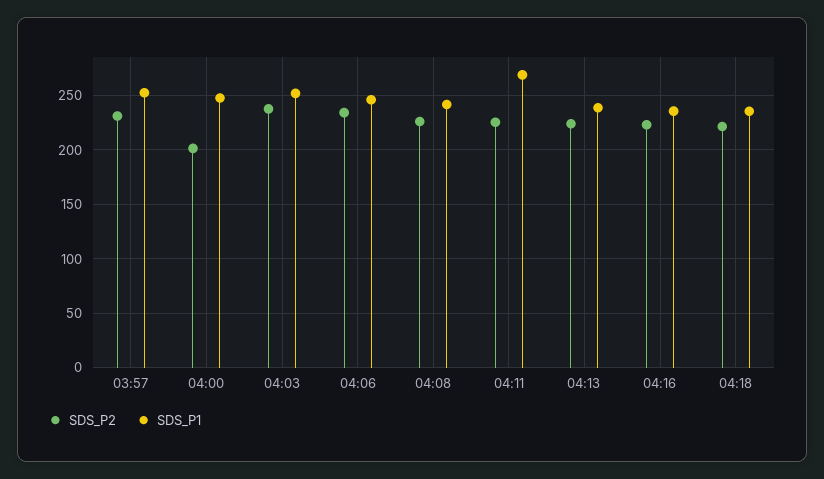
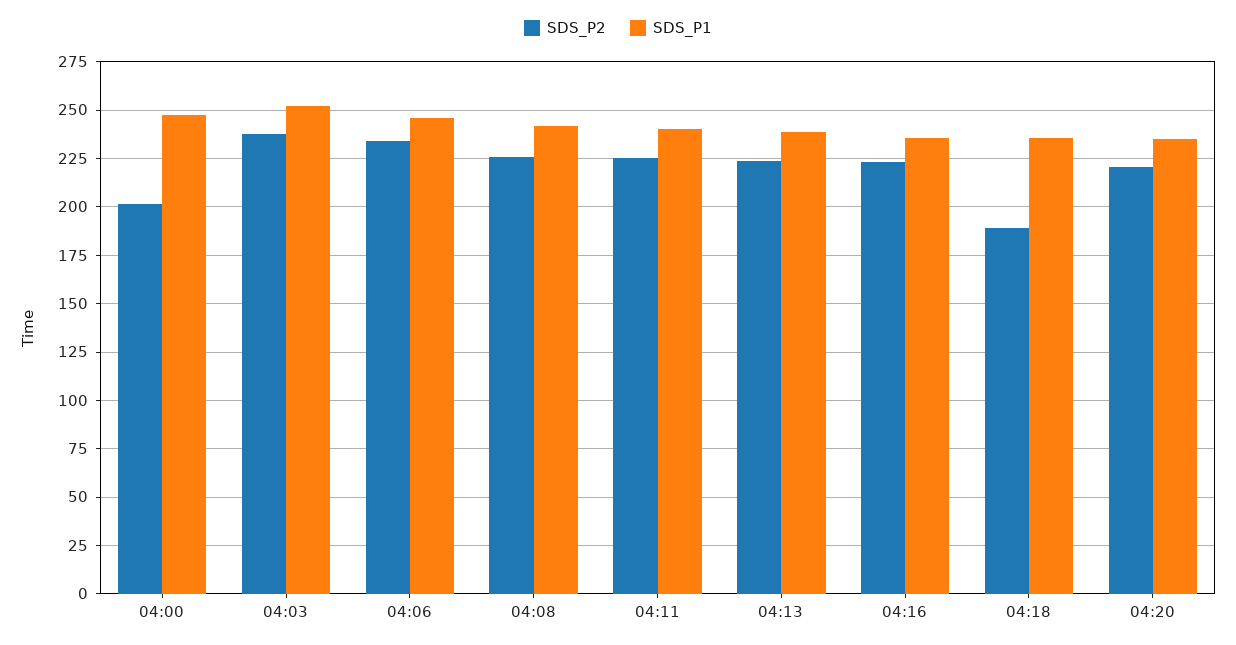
SDS_P2, 03:57: 230 -> none
SDS_P1, 03:57: 250 -> none
SDS_P1, 04:11: 270 -> 240
SDS_P2, 04:18: 220 -> 190
SDS_P2, 04:20: none -> 220
SDS_P1, 04:20: none -> 235

